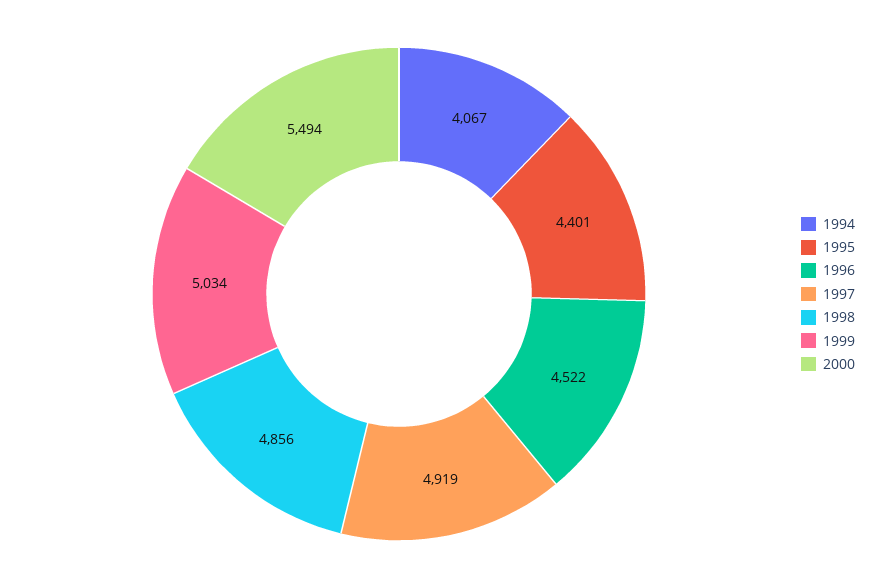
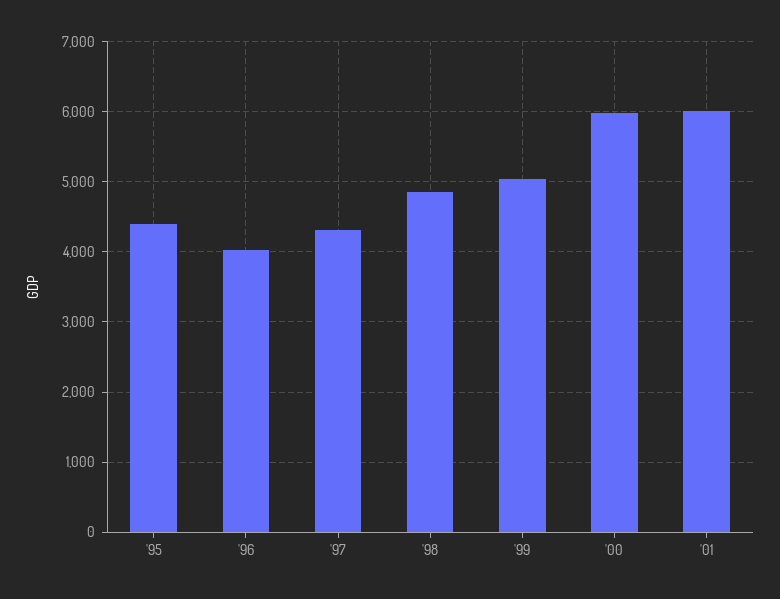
1994: 4067 -> none
1996: 4522 -> 4000
1997: 4919 -> 4300
2000: 5494 -> 6000
'01: none -> 6000

